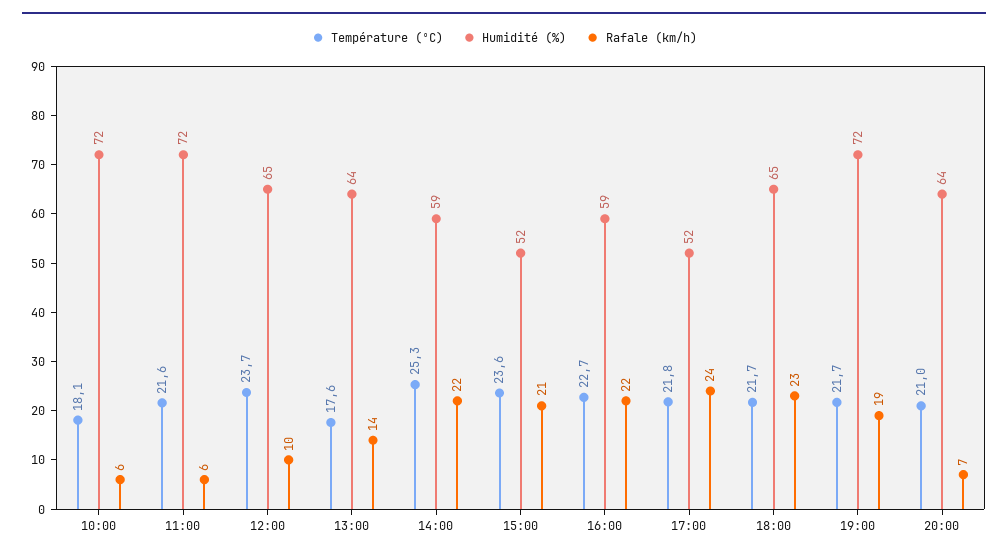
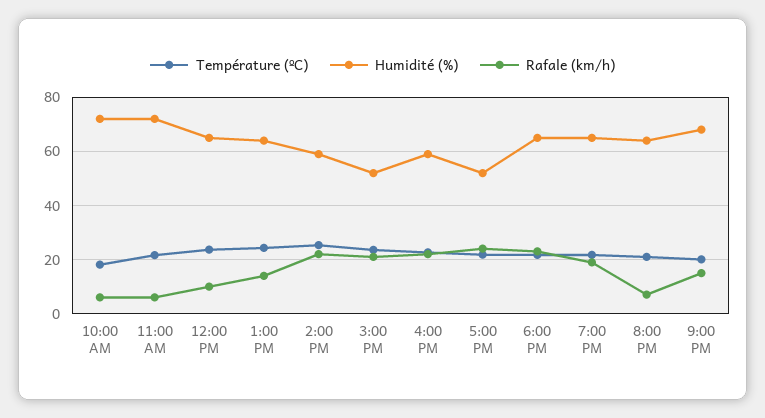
Température (ºC), 13:00: 17.6 -> 25
Humidité (%), 19:00: 72 -> 65
Température (ºC), 9:00 PM: none -> 20
Humidité (%), 9:00 PM: none -> 67.5
Rafale (km/h), 9:00 PM: none -> 15

